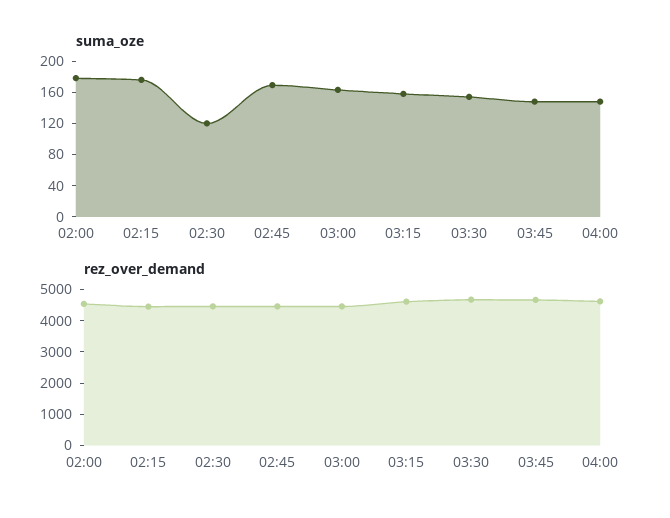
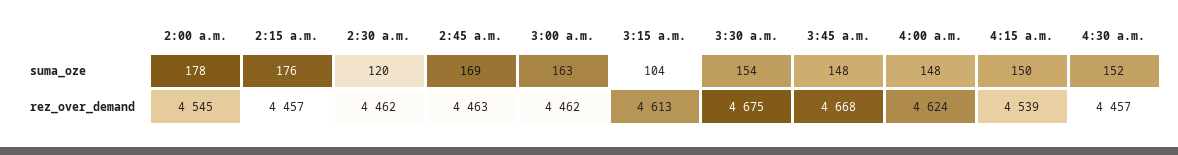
suma_oze, 03:15: 160 -> 104
suma_oze, 4:15 a.m.: none -> 150
suma_oze, 4:30 a.m.: none -> 152
rez_over_demand, 4:15 a.m.: none -> 4539
rez_over_demand, 4:30 a.m.: none -> 4457

